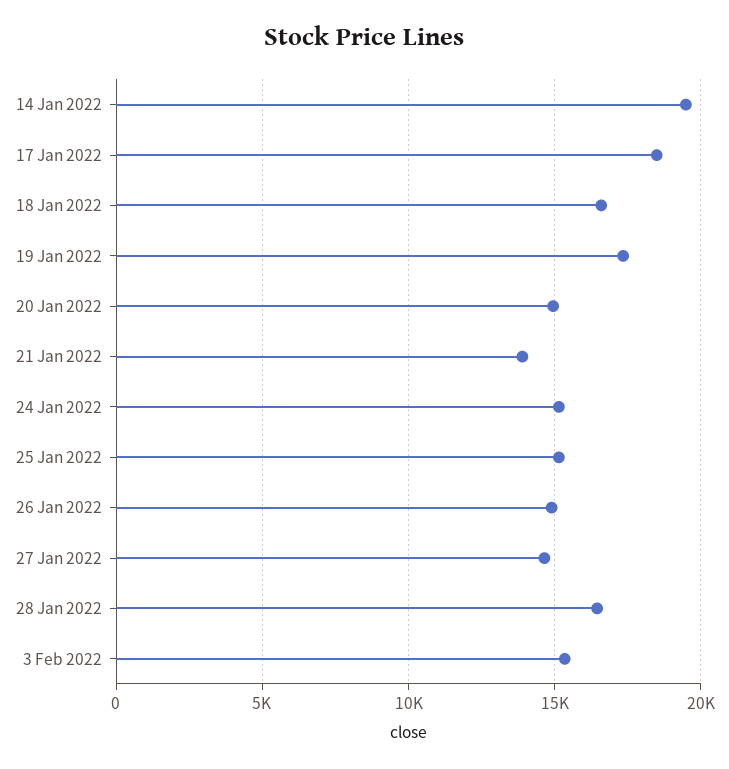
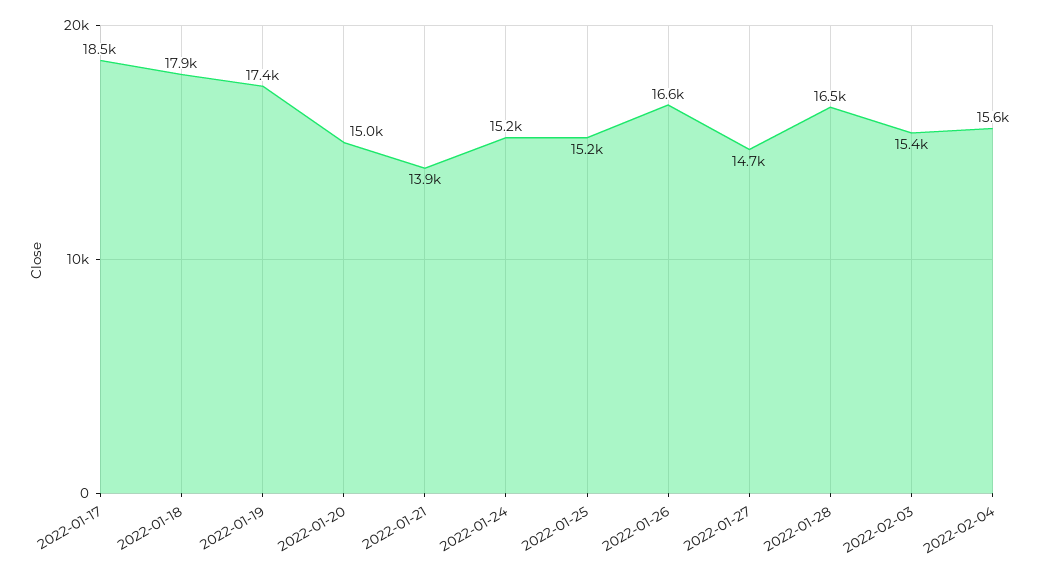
14 Jan 2022: 19500 -> none
18 Jan 2022: 16500 -> 17900
26 Jan 2022: 15000 -> 16600
2022-02-04: none -> 15600

